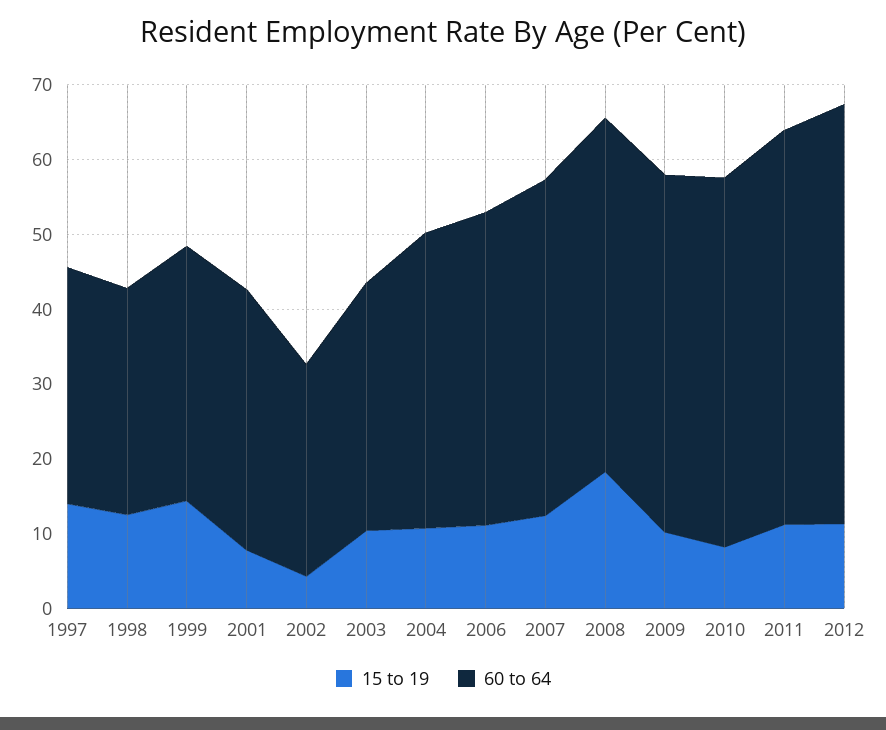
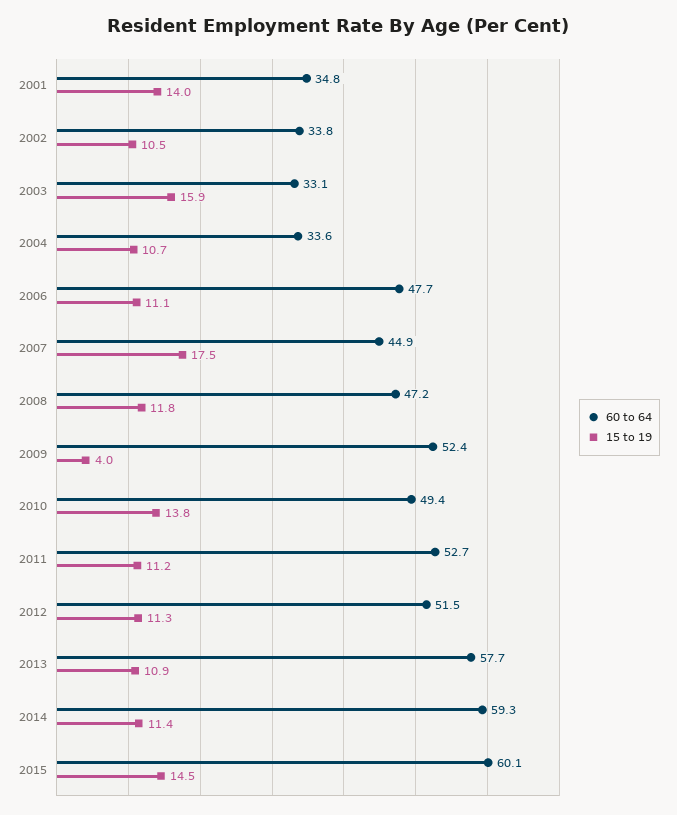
15 to 19, 1997: 14 -> none
60 to 64, 1997: 32 -> none
15 to 19, 1998: 12 -> none
60 to 64, 1998: 30 -> none
15 to 19, 1999: 14 -> none
60 to 64, 1999: 34 -> none
15 to 19, 2001: 8 -> 14
15 to 19, 2002: 4 -> 10.5
60 to 64, 2002: 28 -> 33.8
15 to 19, 2003: 10 -> 15.9
60 to 64, 2004: 40 -> 33.6
60 to 64, 2006: 42 -> 47.7
15 to 19, 2007: 12 -> 17.5
15 to 19, 2008: 18 -> 11.8
15 to 19, 2009: 10 -> 4
60 to 64, 2009: 48 -> 52.4
15 to 19, 2010: 8 -> 13.8
60 to 64, 2012: 56 -> 51.5
60 to 64, 2013: none -> 57.7
15 to 19, 2013: none -> 10.9
60 to 64, 2014: none -> 59.3
15 to 19, 2014: none -> 11.4
60 to 64, 2015: none -> 60.1
15 to 19, 2015: none -> 14.5

